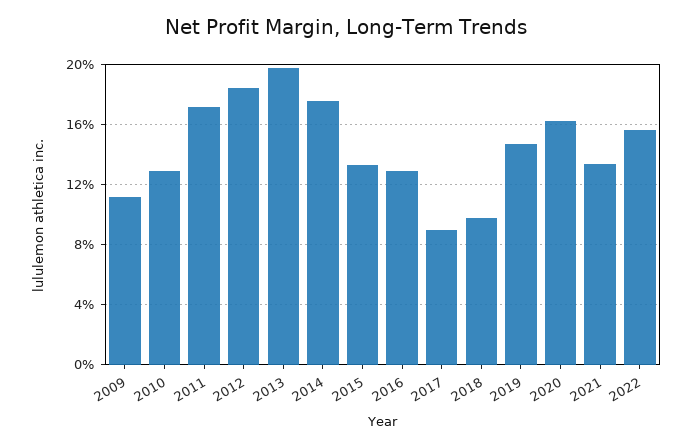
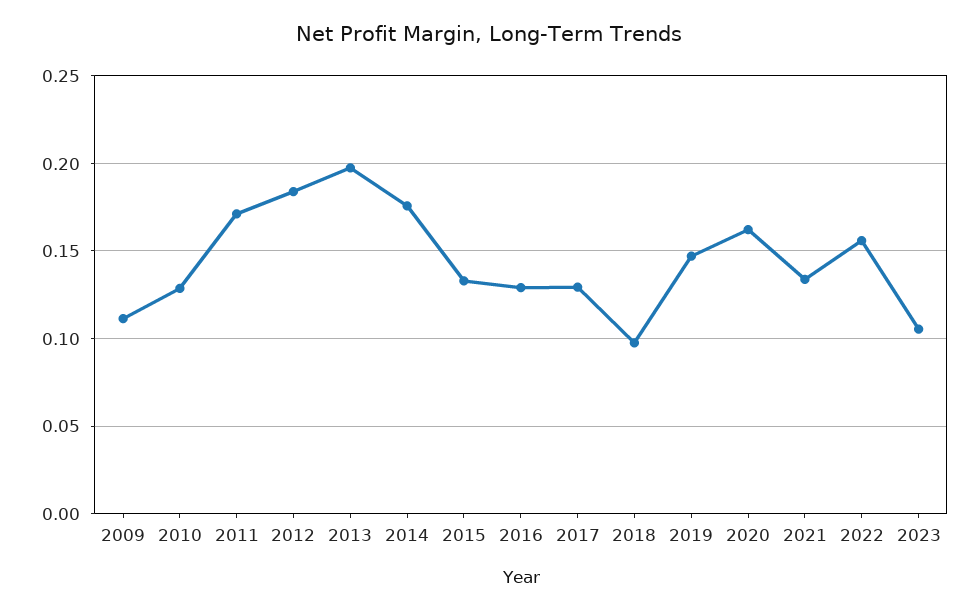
2017: 0.09 -> 0.13
2023: none -> 0.105

